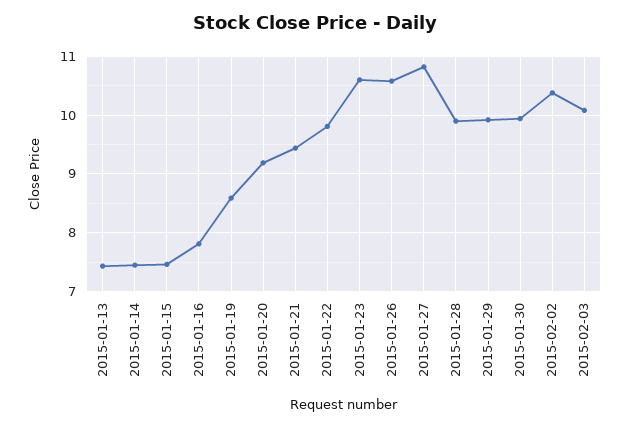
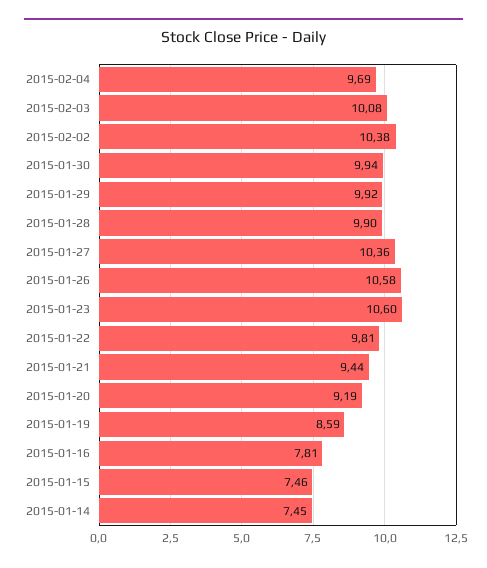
2015-01-13: 7.4 -> none
2015-01-27: 10.8 -> 10.36
2015-02-04: none -> 9.69

